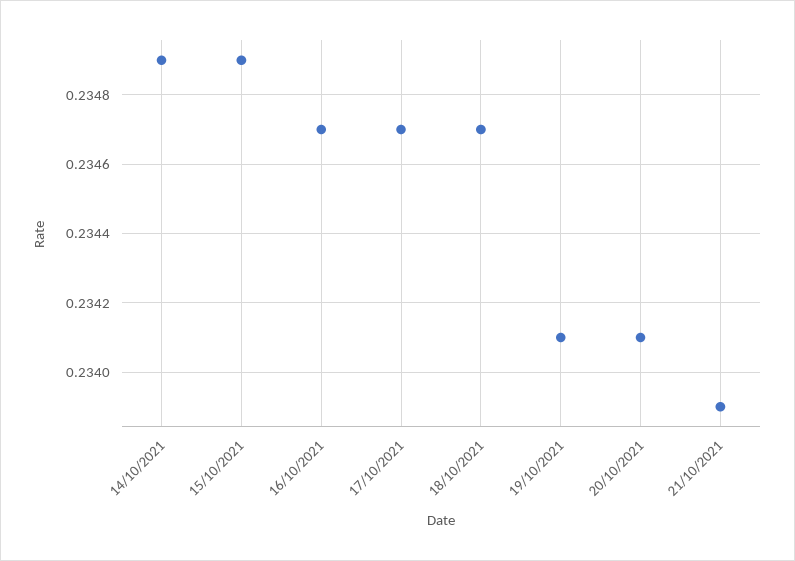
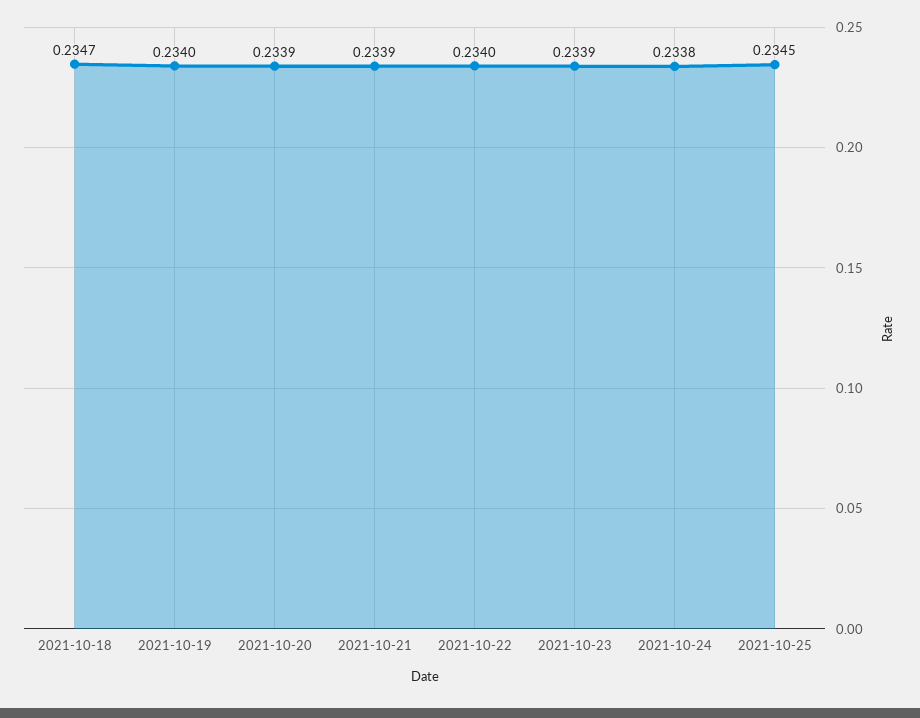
14/10/2021: 0.2349 -> none
15/10/2021: 0.2349 -> none
16/10/2021: 0.2347 -> none
17/10/2021: 0.2347 -> none
19/10/2021: 0.2341 -> 0.234
20/10/2021: 0.2341 -> 0.2339
2021-10-22: none -> 0.234
2021-10-23: none -> 0.2339
2021-10-24: none -> 0.2338
2021-10-25: none -> 0.2345

